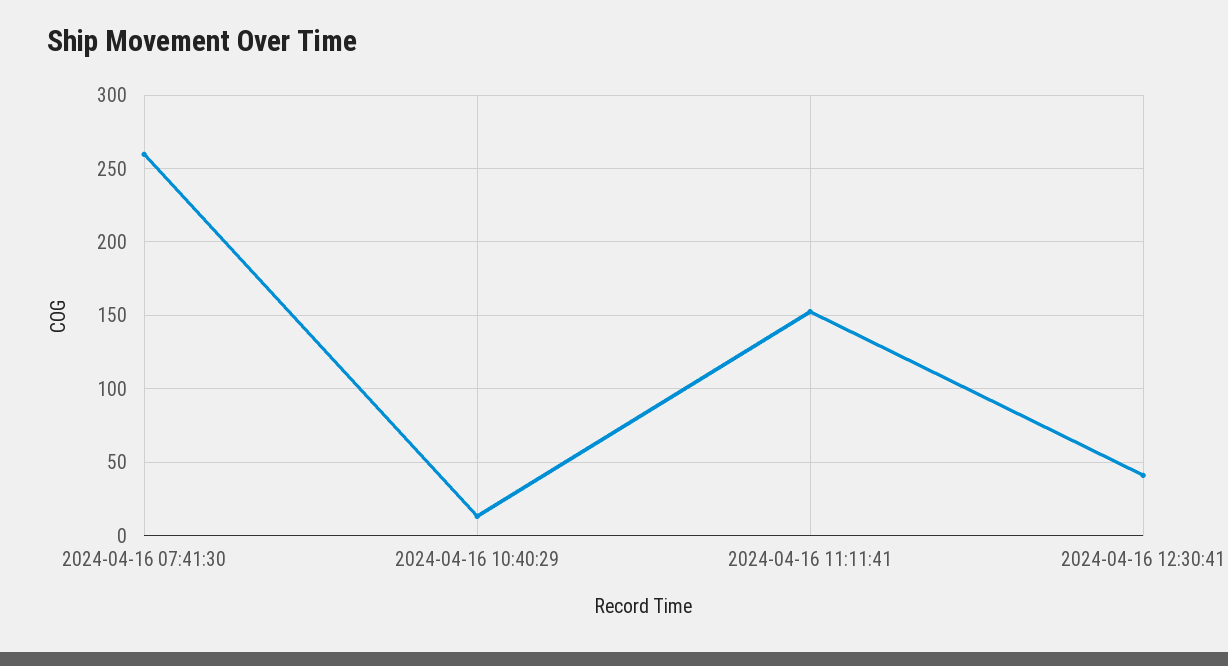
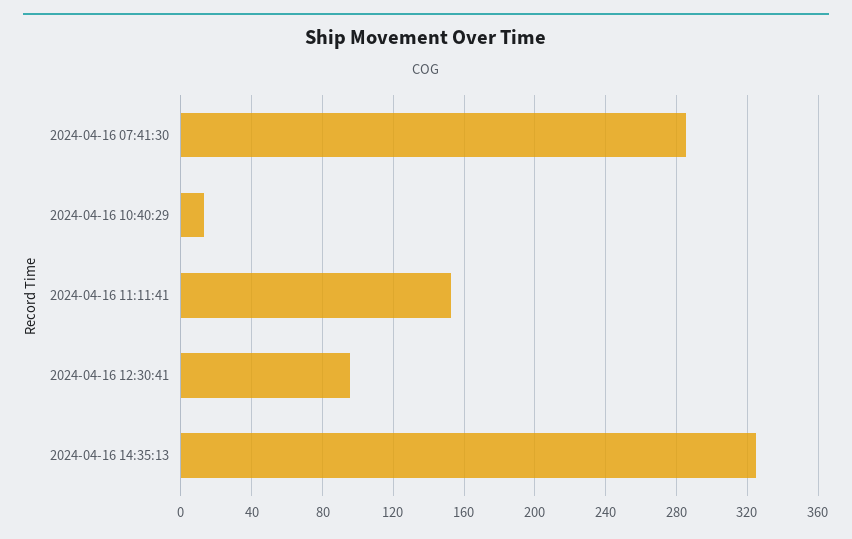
2024-04-16 07:41:30: 260 -> 285
2024-04-16 12:30:41: 40 -> 95
2024-04-16 14:35:13: none -> 325

